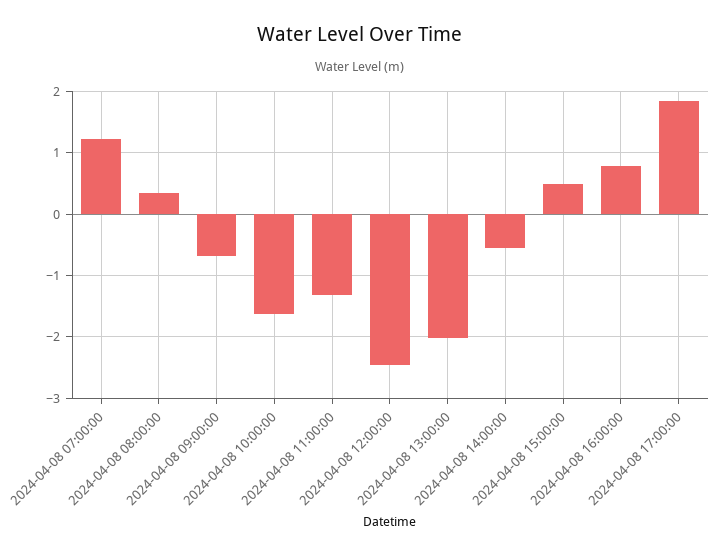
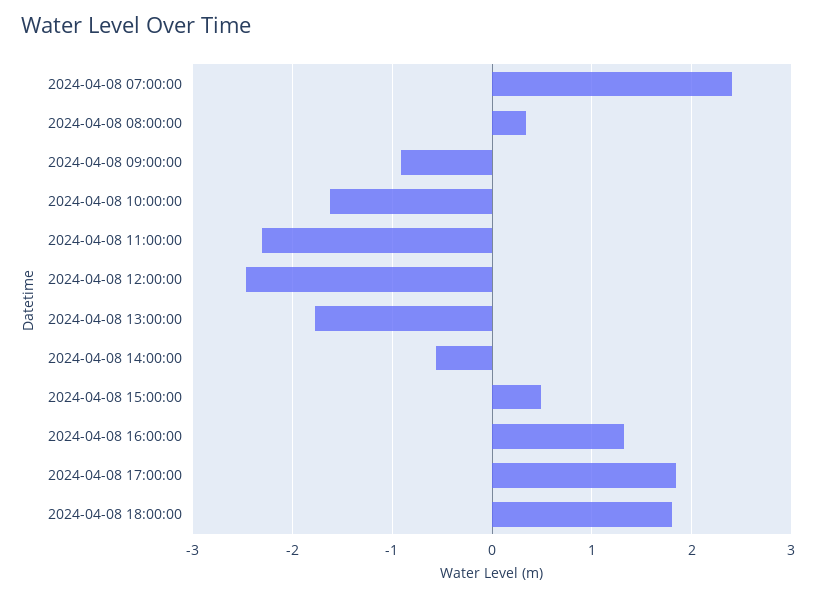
2024-04-08 07:00:00: 1.2 -> 2.4
2024-04-08 09:00:00: -0.7 -> -0.9
2024-04-08 11:00:00: -1.3 -> -2.3
2024-04-08 13:00:00: -2 -> -1.8
2024-04-08 16:00:00: 0.8 -> 1.3
2024-04-08 18:00:00: none -> 1.8

